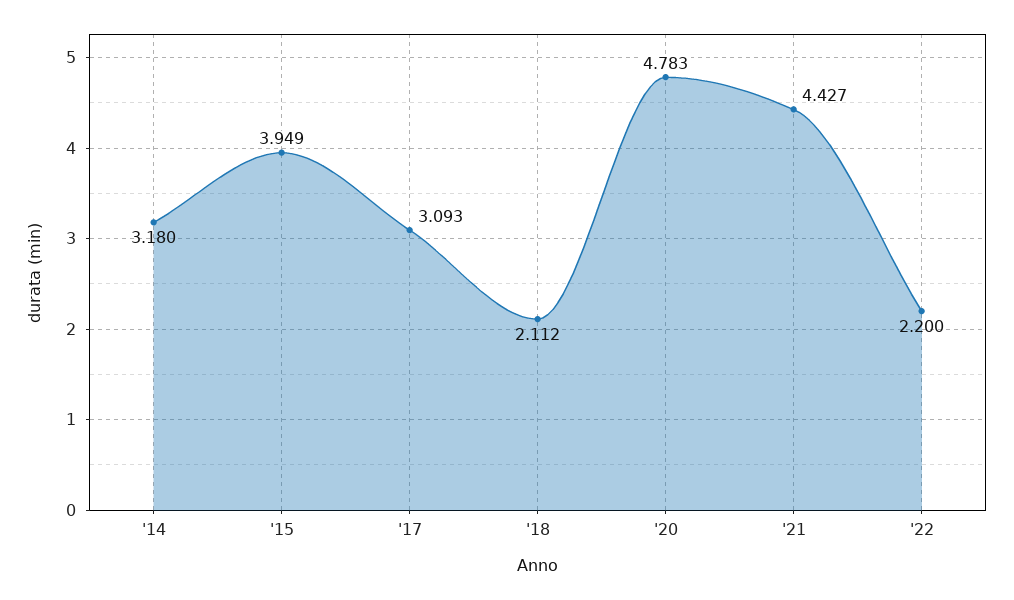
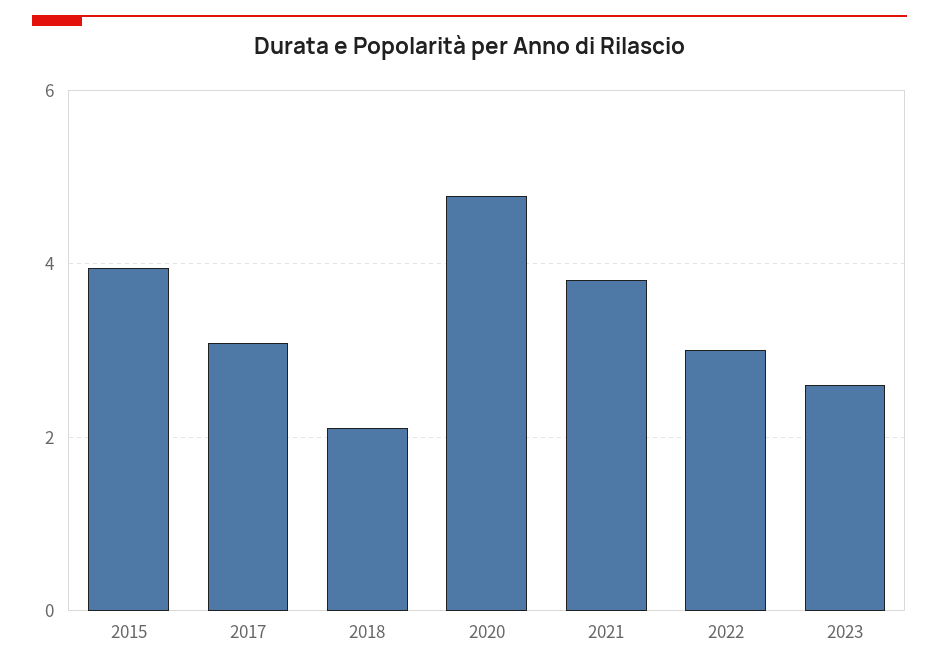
'14: 3.18 -> none
'21: 4.427 -> 3.8
'22: 2.2 -> 3
2023: none -> 2.6

